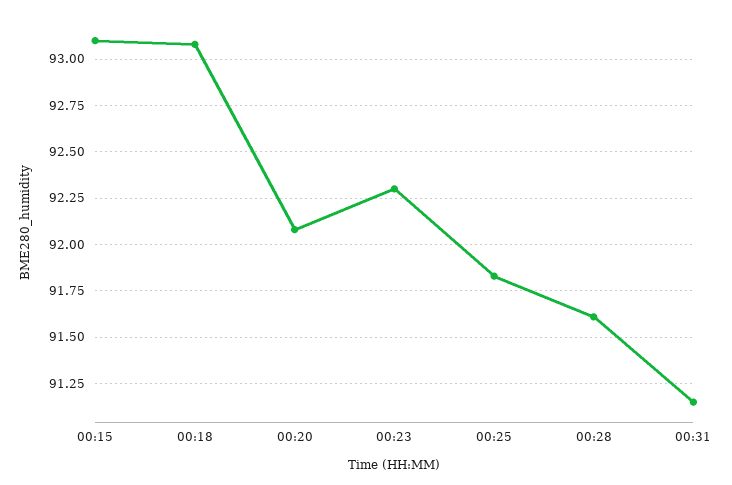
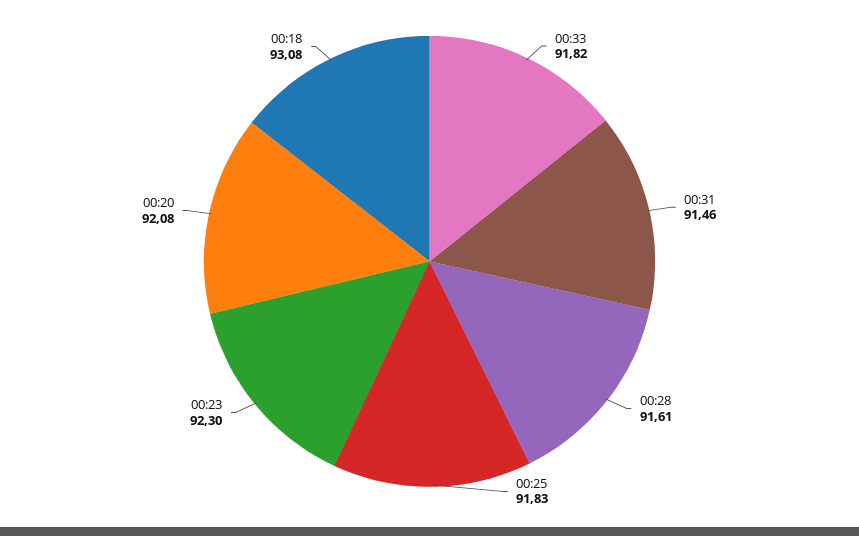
00:15: 93.1 -> none
00:31: 91.15 -> 91.46
00:33: none -> 91.82

